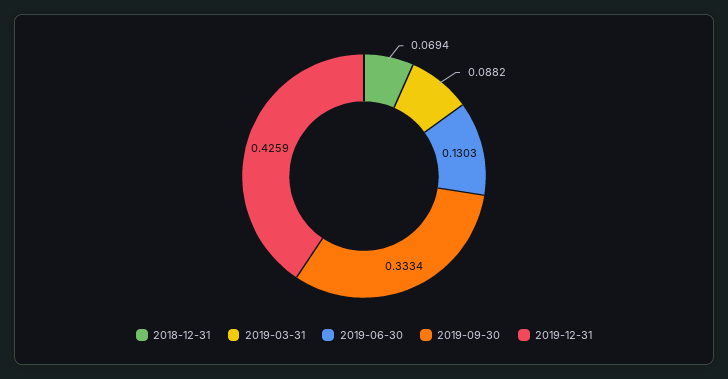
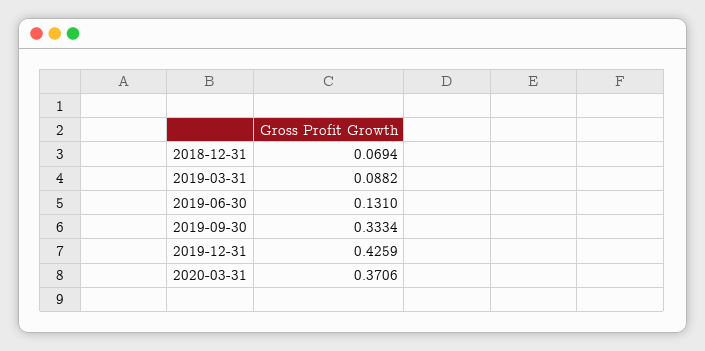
2019-06-30: 0.1303 -> 0.131
2020-03-31: none -> 0.3706

